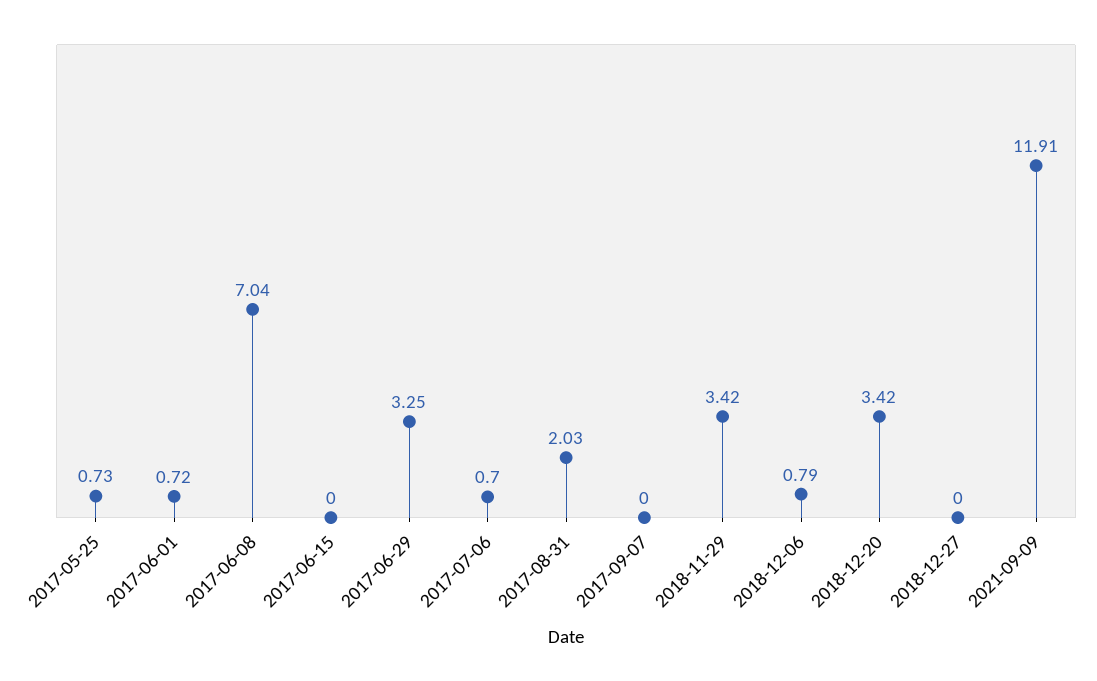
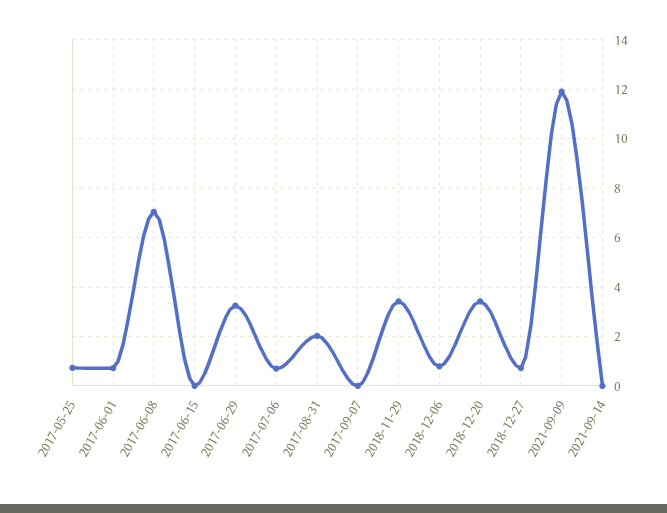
2018-12-27: 0 -> 0.75
2021-09-14: none -> 0

